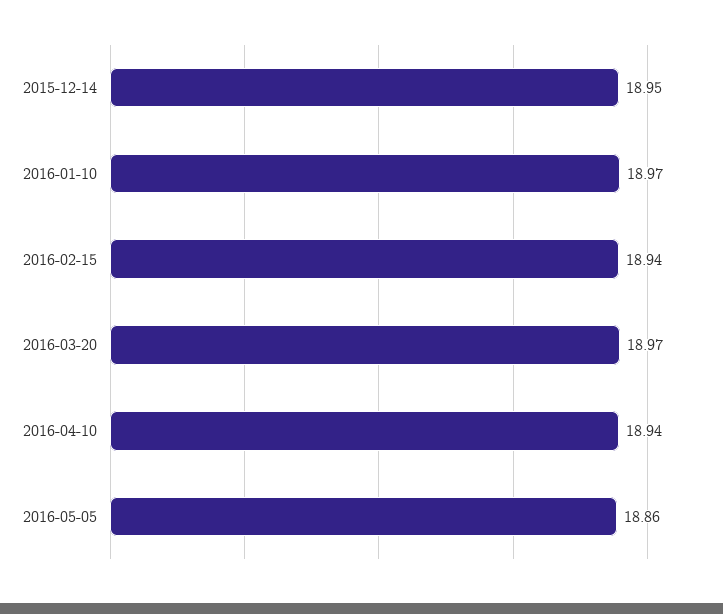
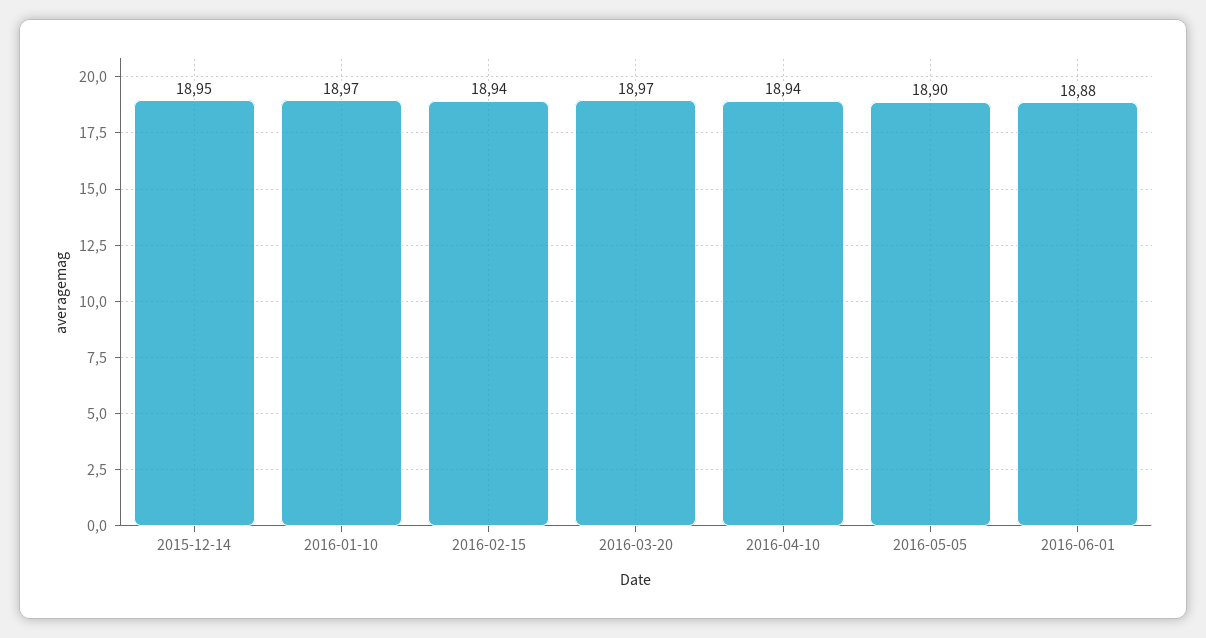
2016-05-05: 18.86 -> 18.9
2016-06-01: none -> 18.88

